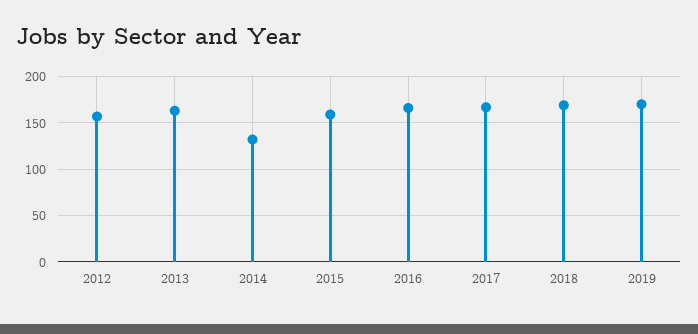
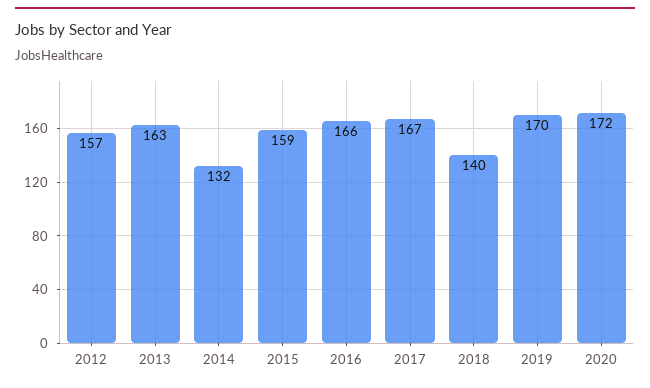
2018: 170 -> 140
2020: none -> 172

